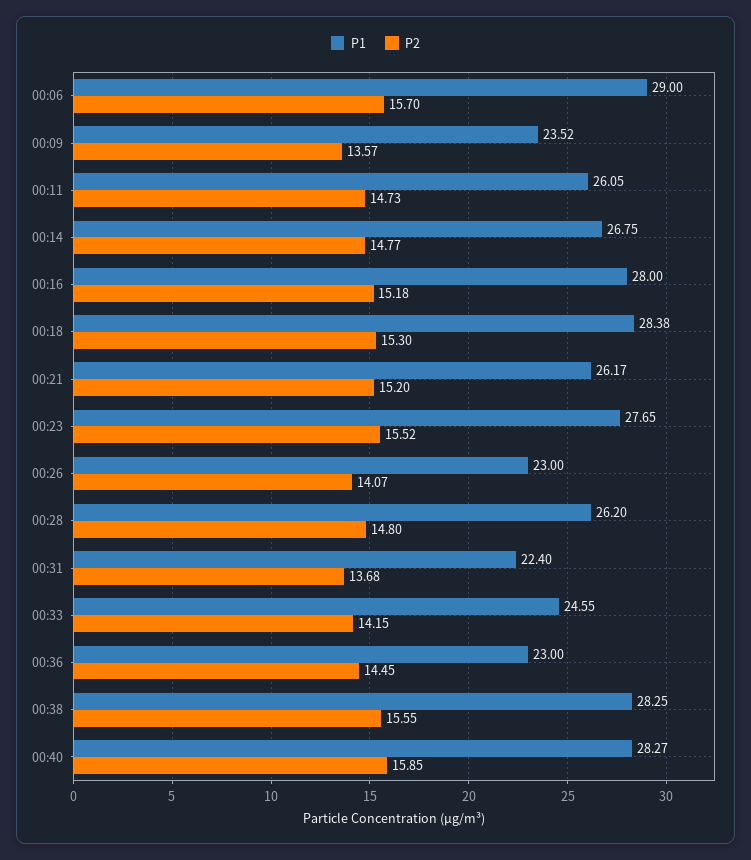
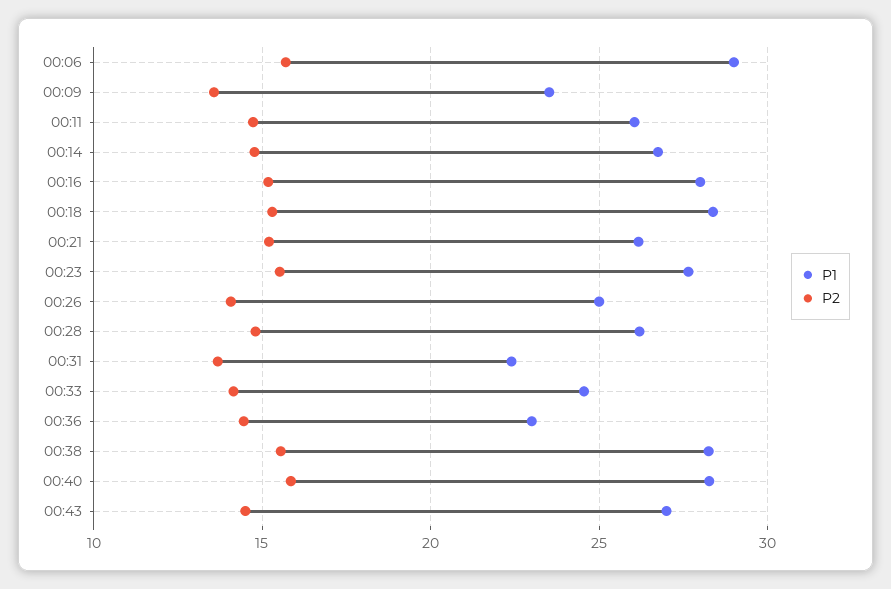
P1, 00:26: 23 -> 25
P1, 00:43: none -> 27
P2, 00:43: none -> 14.5

